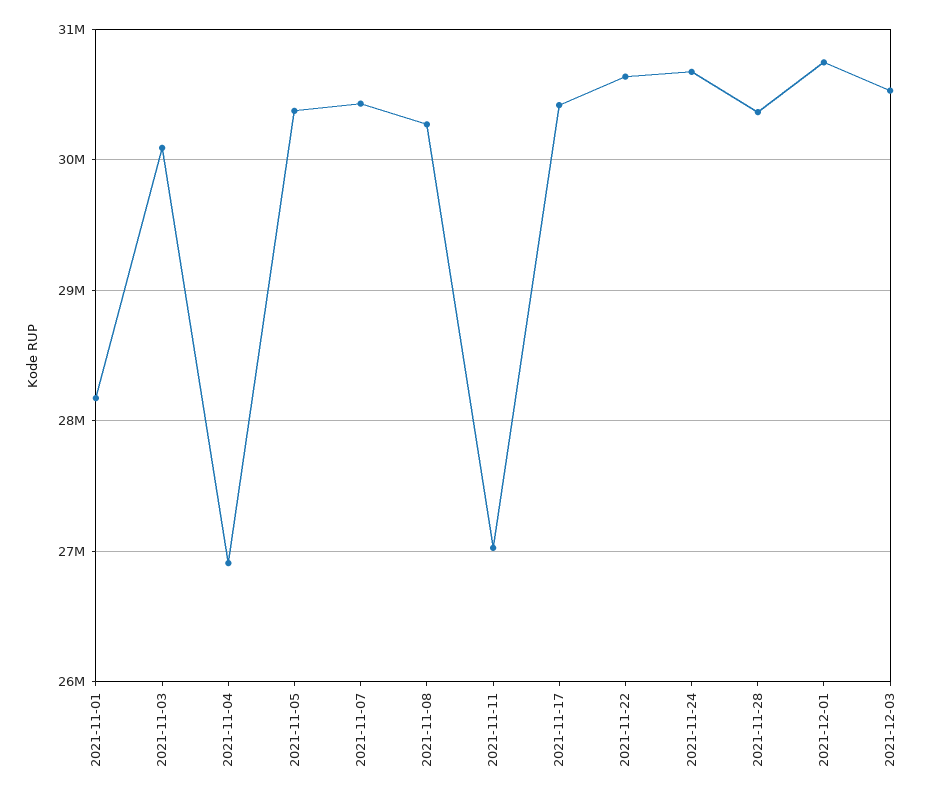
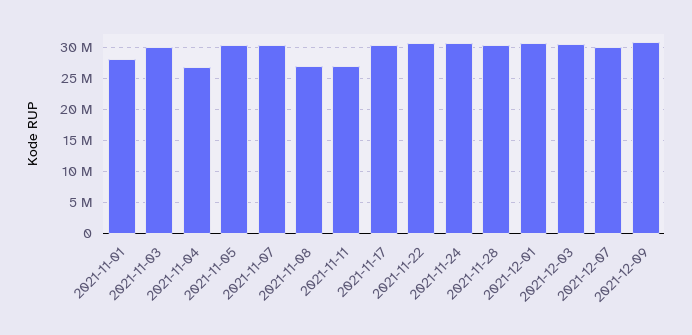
2021-11-08: 30300000 -> 27000000
2021-12-07: none -> 30000000
2021-12-09: none -> 31000000

